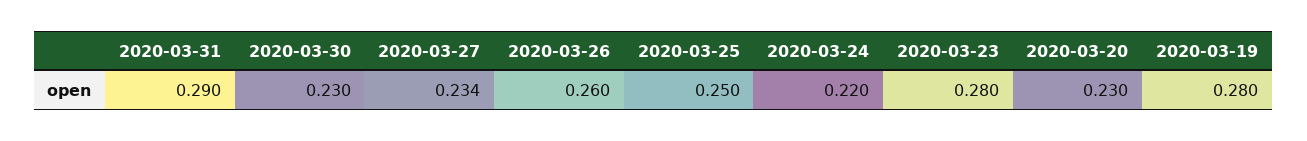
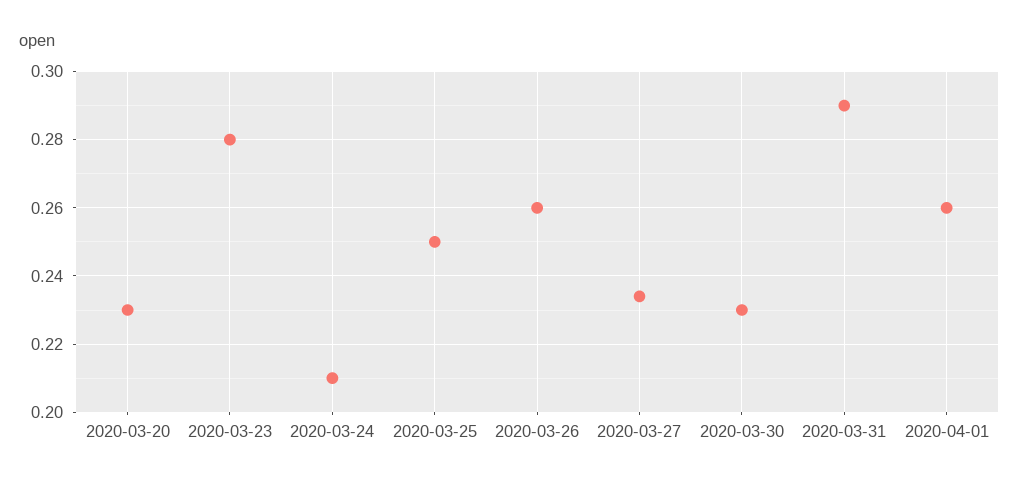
2020-03-24: 0.22 -> 0.21
2020-03-19: 0.28 -> none
2020-04-01: none -> 0.26

